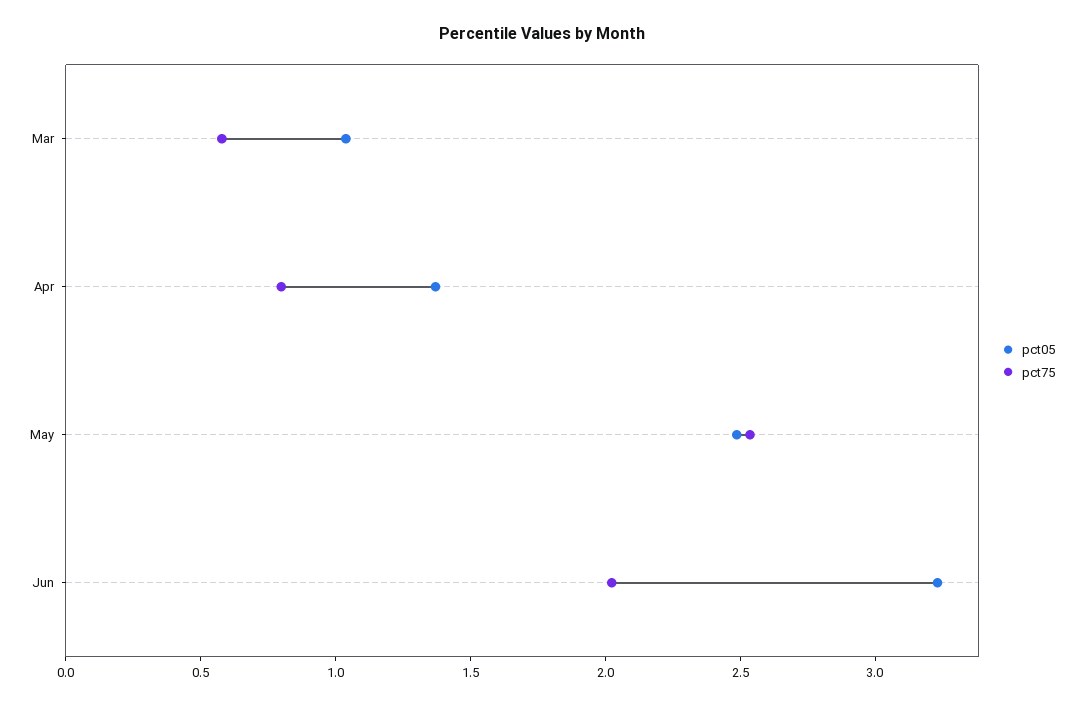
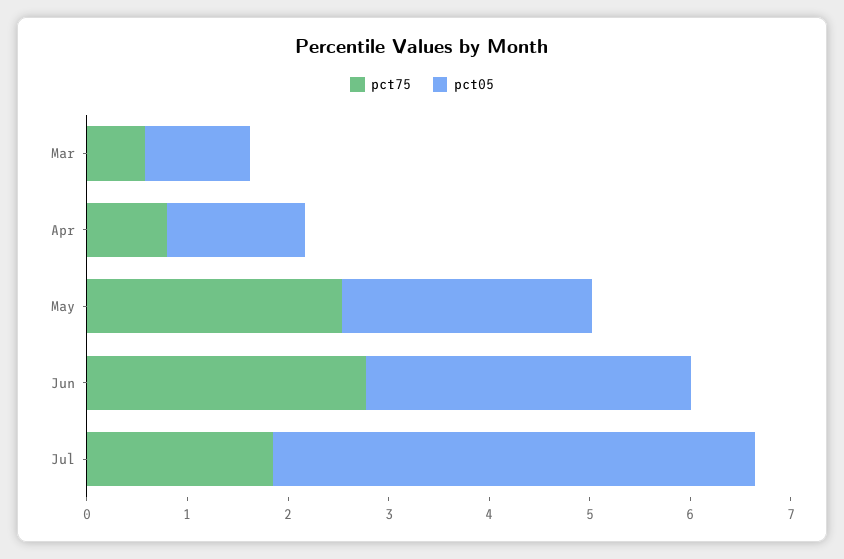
pct75, Jun: 2 -> 2.8
pct75, Jul: none -> 1.8
pct05, Jul: none -> 4.8

